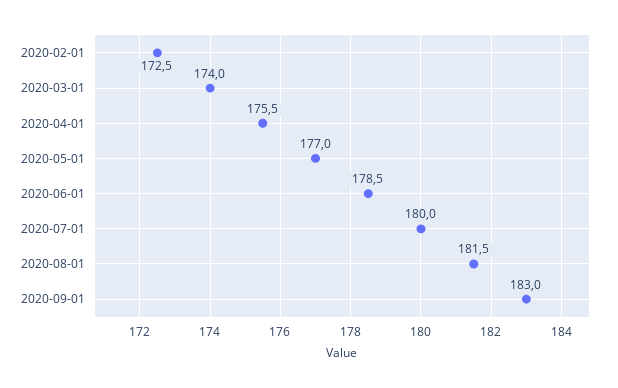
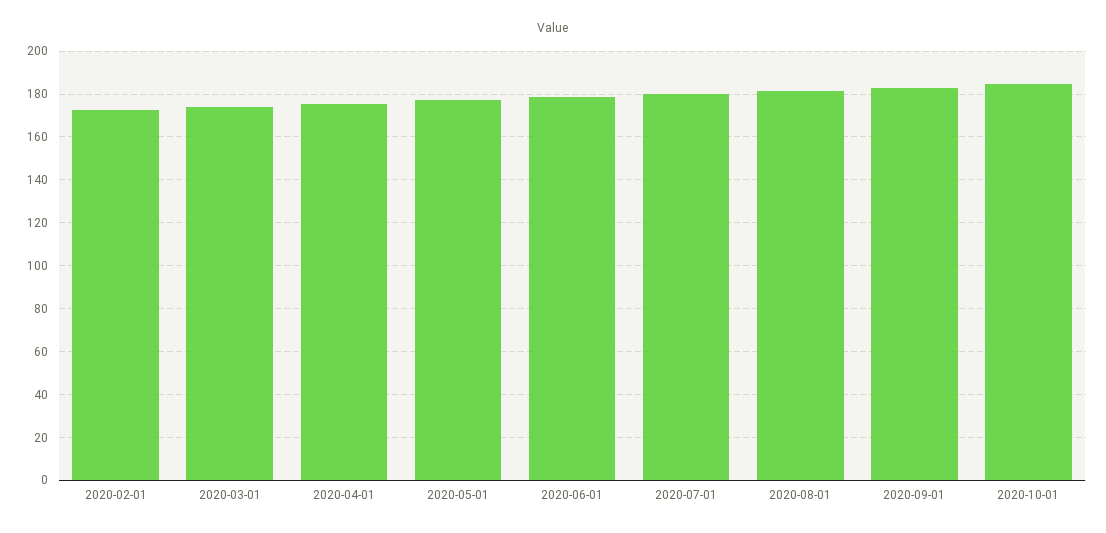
2020-10-01: none -> 185

